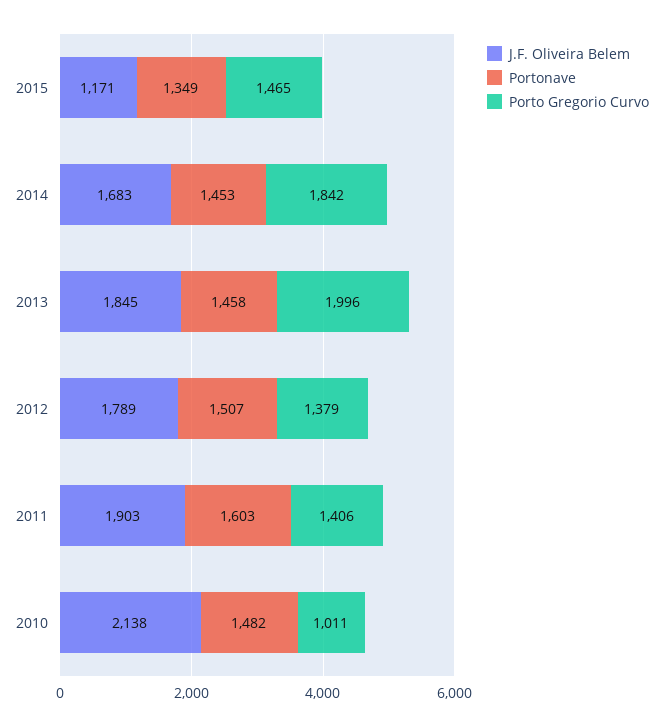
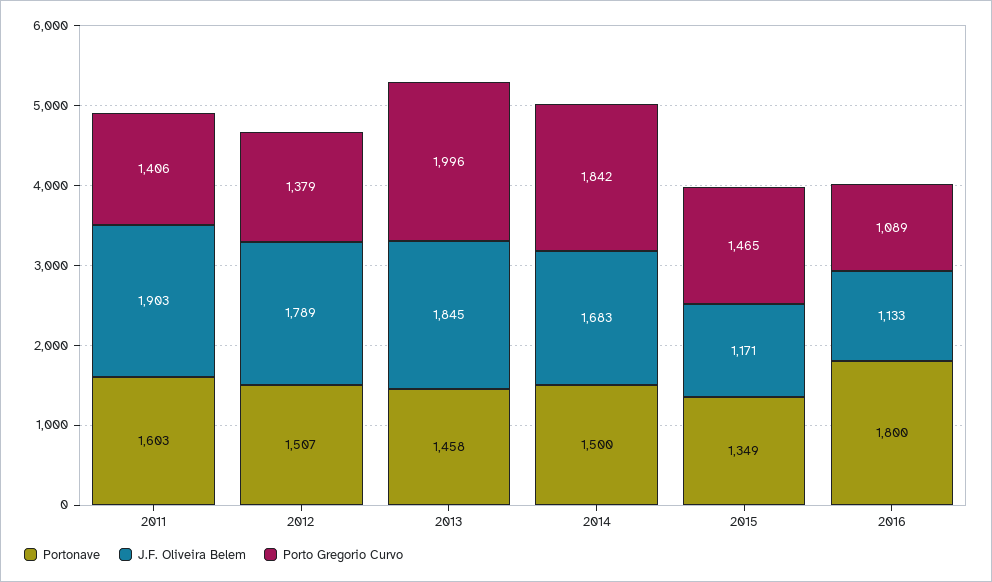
Portonave, 2014: 1453 -> 1500
J.F. Oliveira Belem, 2010: 2138 -> none
Portonave, 2010: 1482 -> none
Porto Gregorio Curvo, 2010: 1011 -> none
Portonave, 2016: none -> 1800
J.F. Oliveira Belem, 2016: none -> 1133
Porto Gregorio Curvo, 2016: none -> 1089

